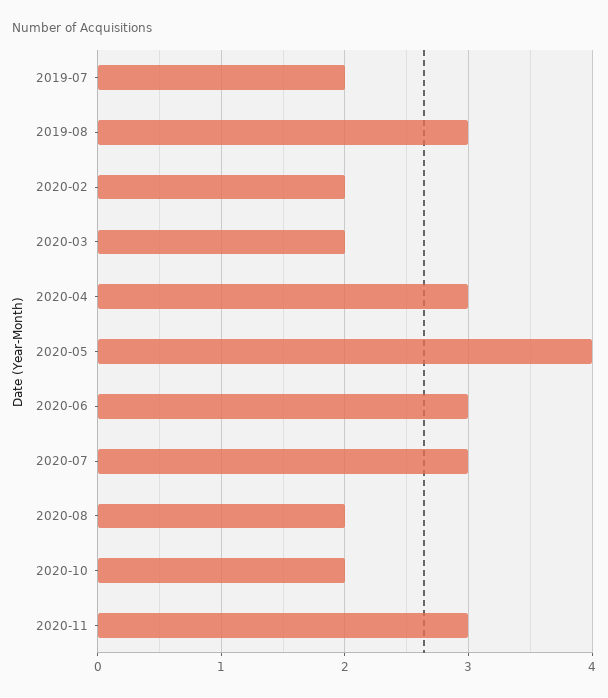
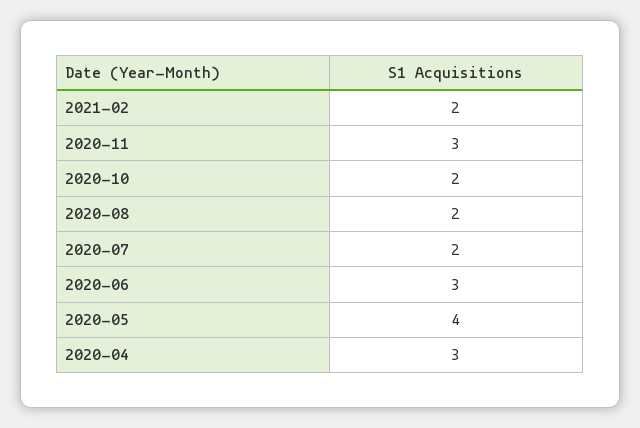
2019-07: 2 -> none
2019-08: 3 -> none
2020-02: 2 -> none
2020-03: 2 -> none
2020-07: 3 -> 2
2021-02: none -> 2

